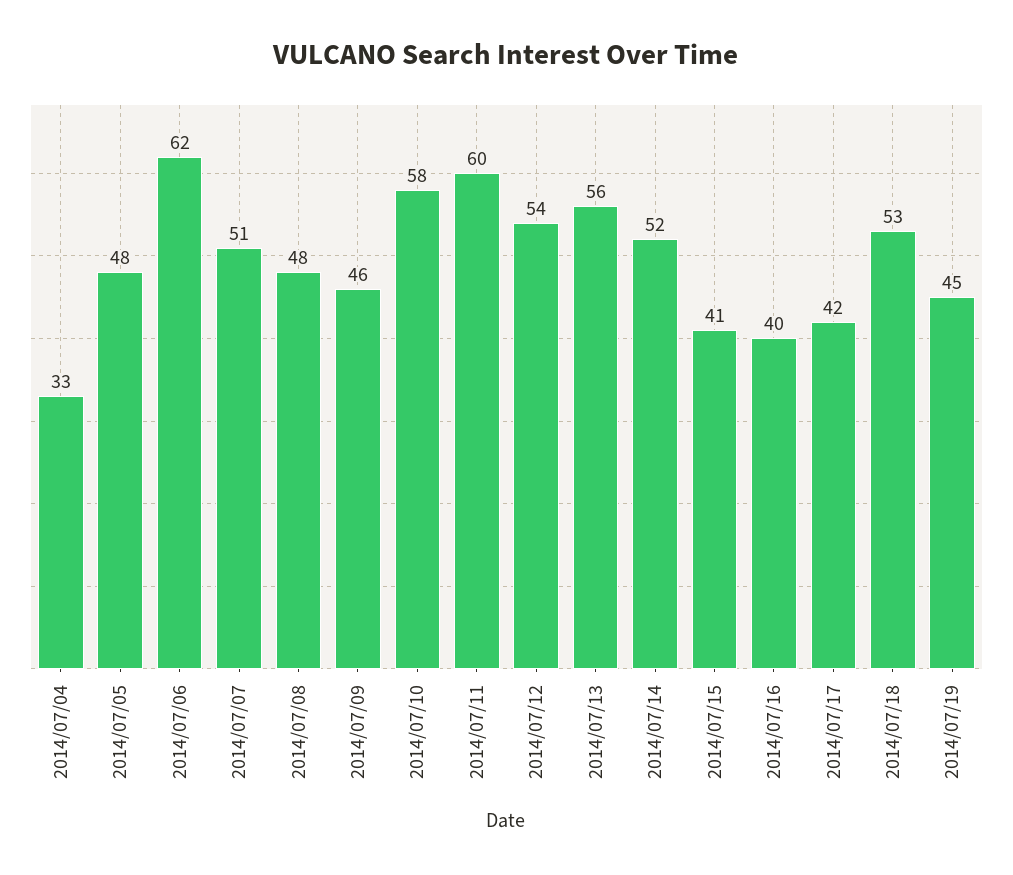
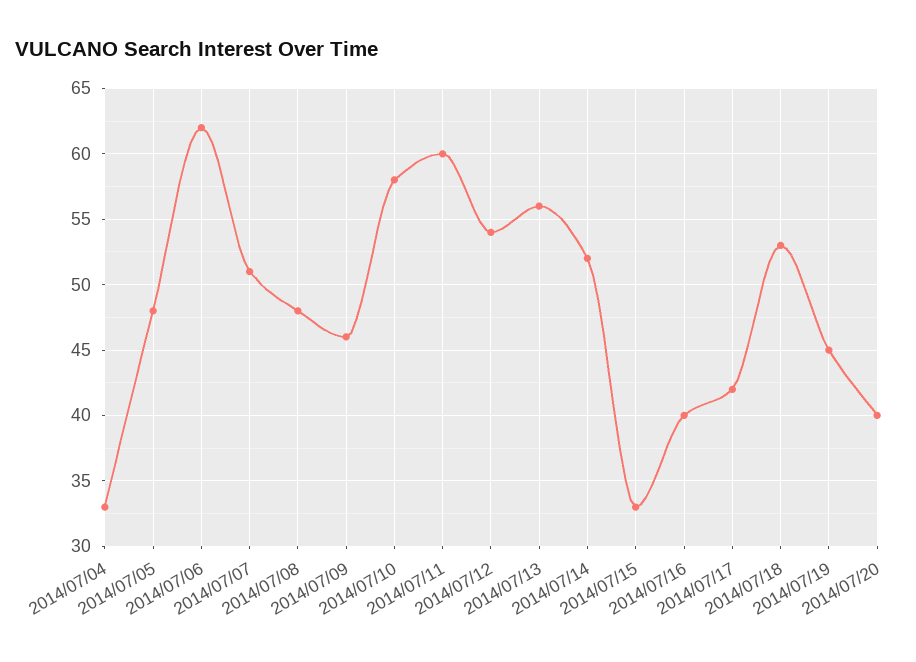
2014/07/15: 41 -> 33
2014/07/20: none -> 40

